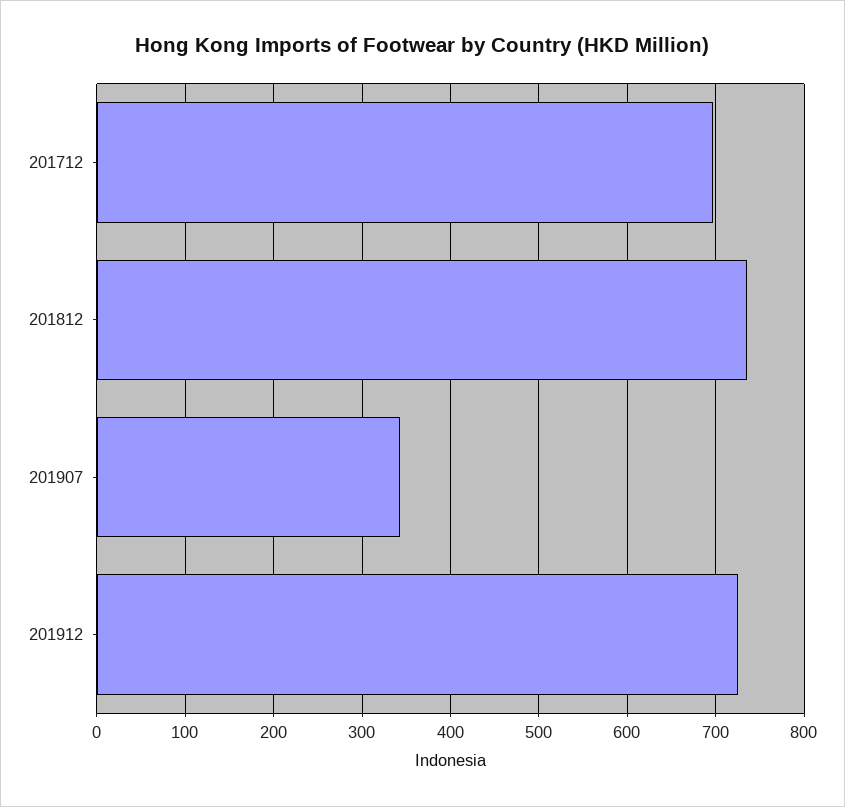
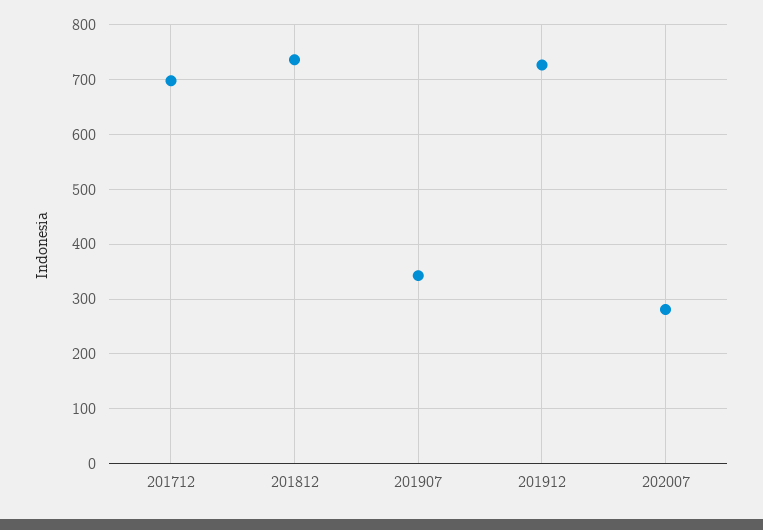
202007: none -> 280

